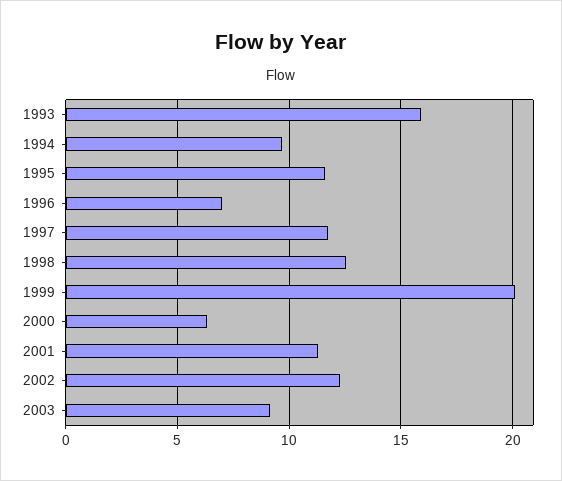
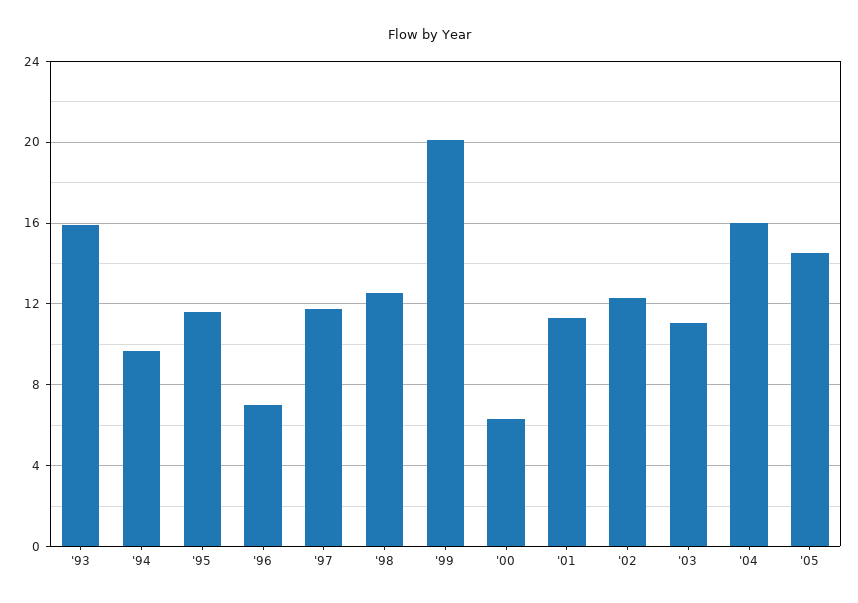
2003: 9 -> 11
'04: none -> 16
'05: none -> 14.5

